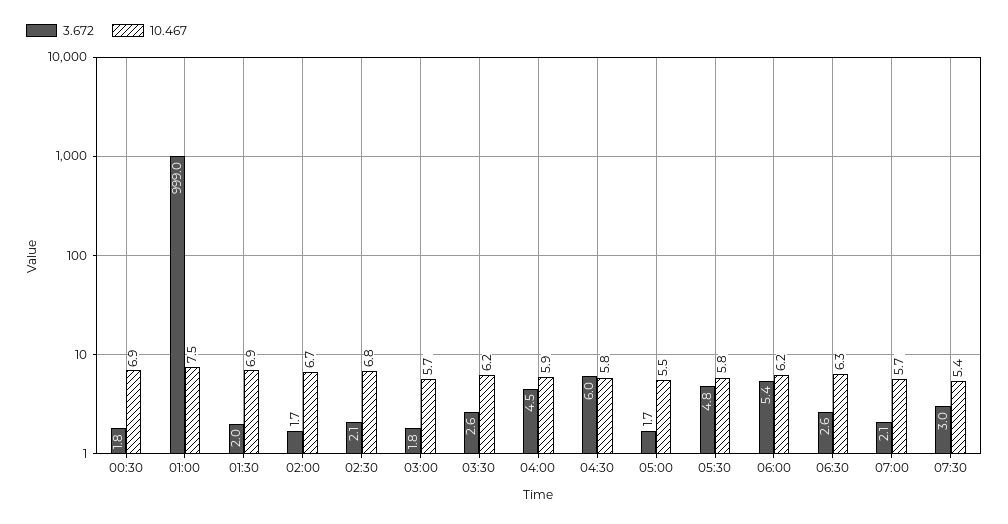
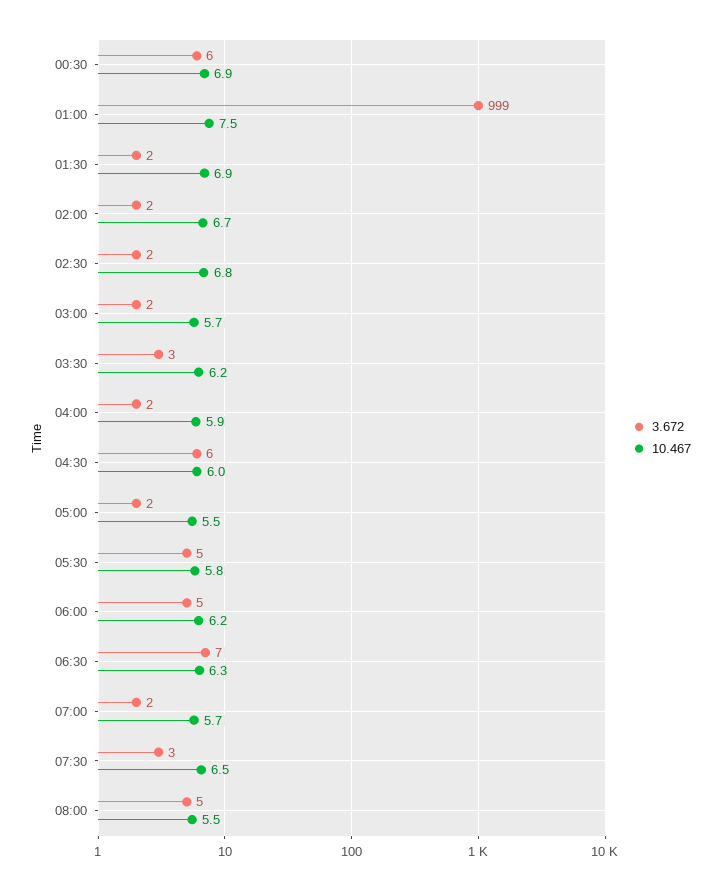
3.672, 00:30: 1.8 -> 6
3.672, 04:00: 4.5 -> 2
10.467, 04:30: 5.8 -> 6
3.672, 06:30: 2.6 -> 7
10.467, 07:30: 5.4 -> 6.5
3.672, 08:00: none -> 5
10.467, 08:00: none -> 5.5

